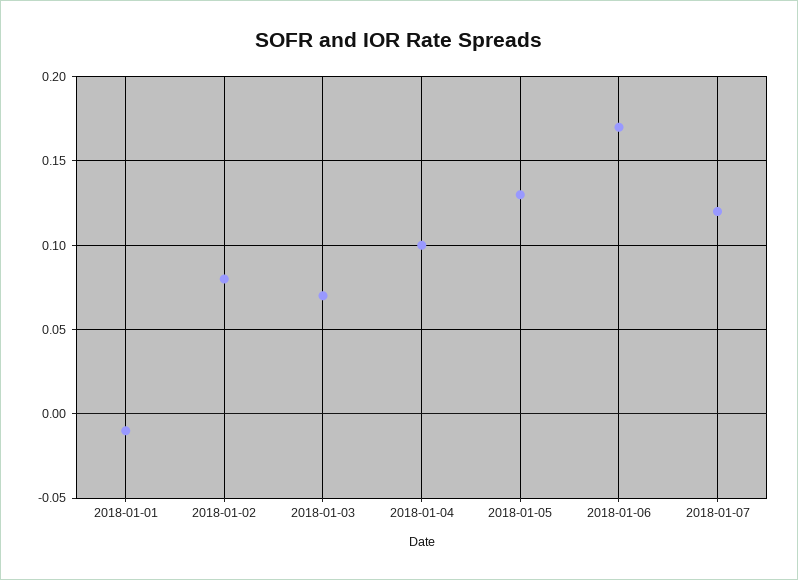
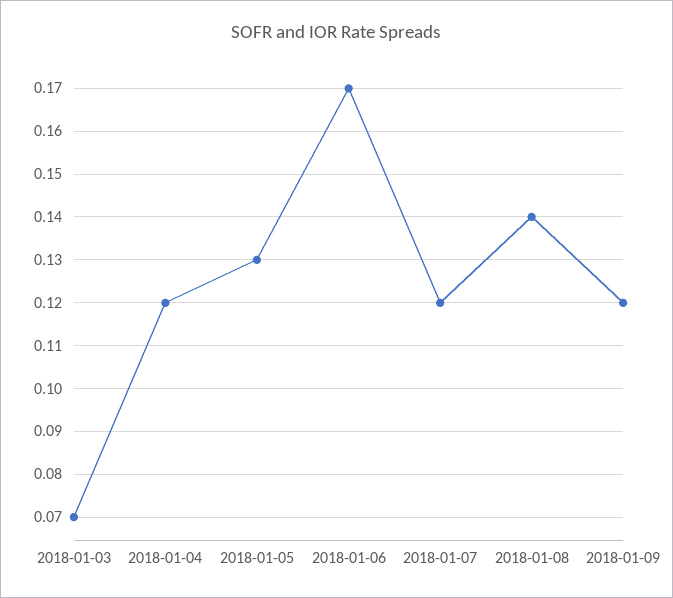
2018-01-01: -0.01 -> none
2018-01-02: 0.08 -> none
2018-01-04: 0.1 -> 0.12
2018-01-08: none -> 0.14
2018-01-09: none -> 0.12

